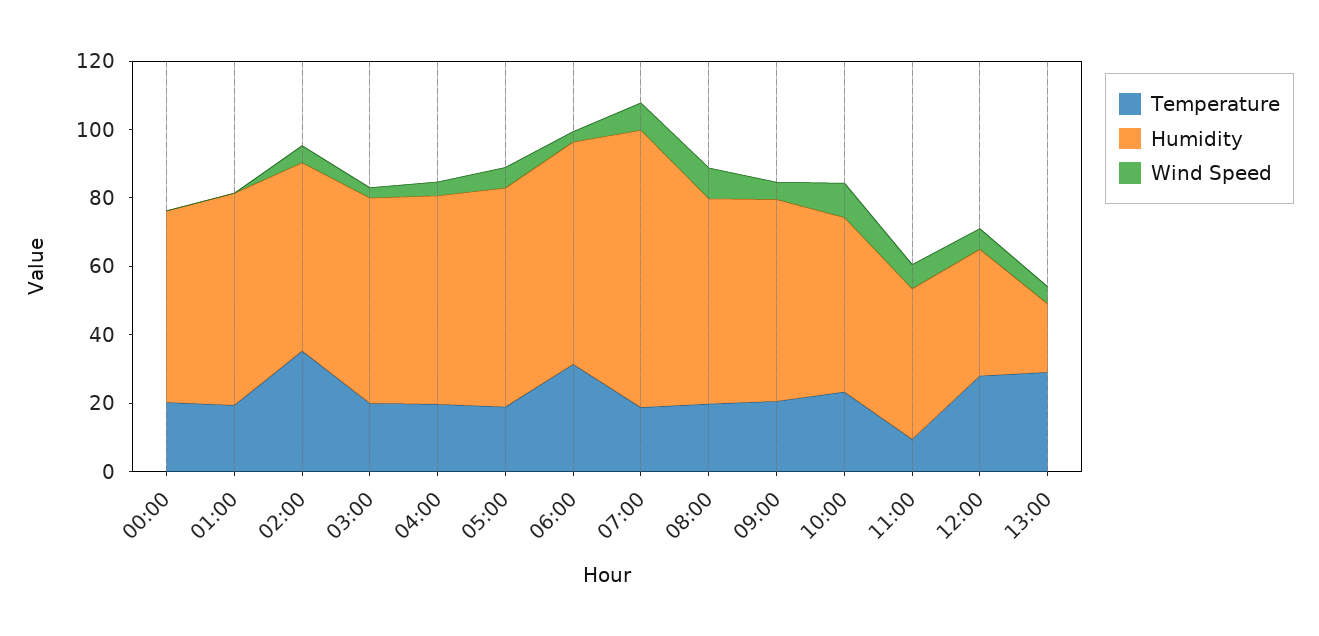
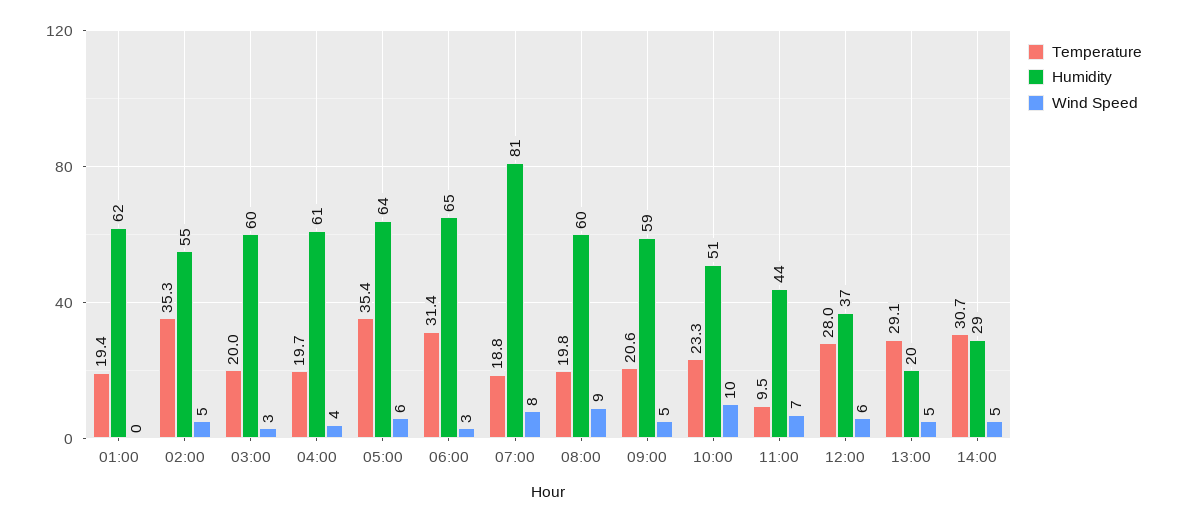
Temperature, 00:00: 20 -> none
Humidity, 00:00: 55 -> none
Wind Speed, 00:00: 0 -> none
Temperature, 05:00: 20 -> 35.4
Temperature, 14:00: none -> 30.7
Humidity, 14:00: none -> 29
Wind Speed, 14:00: none -> 5

